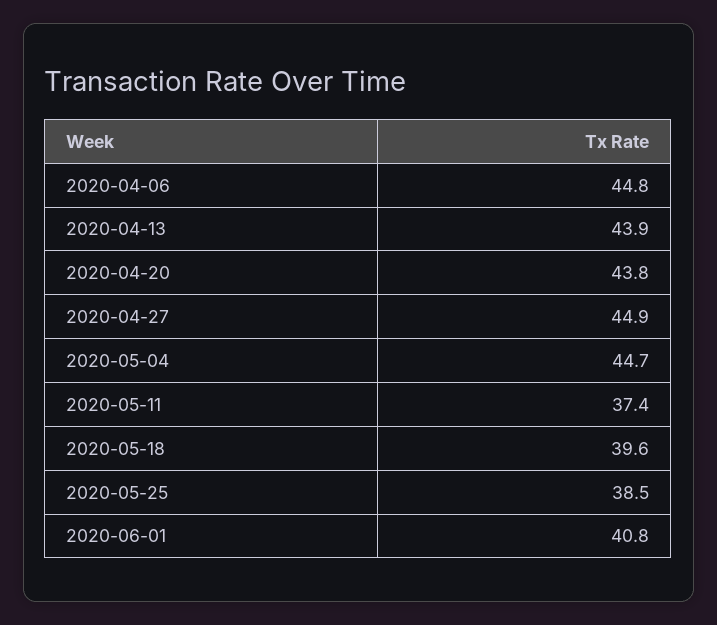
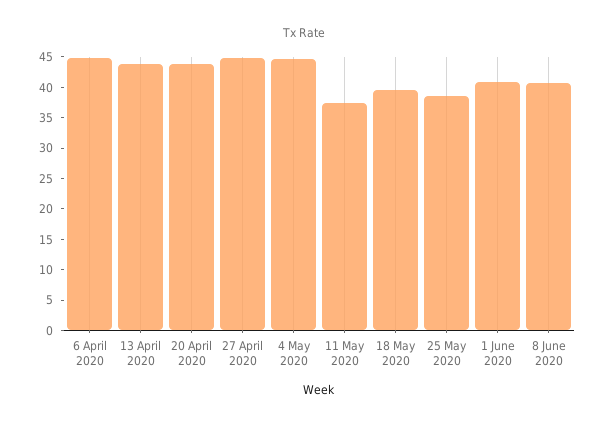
8 June 2020: none -> 40

